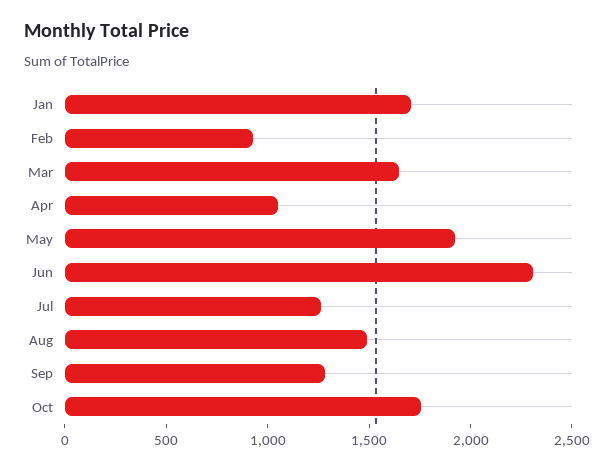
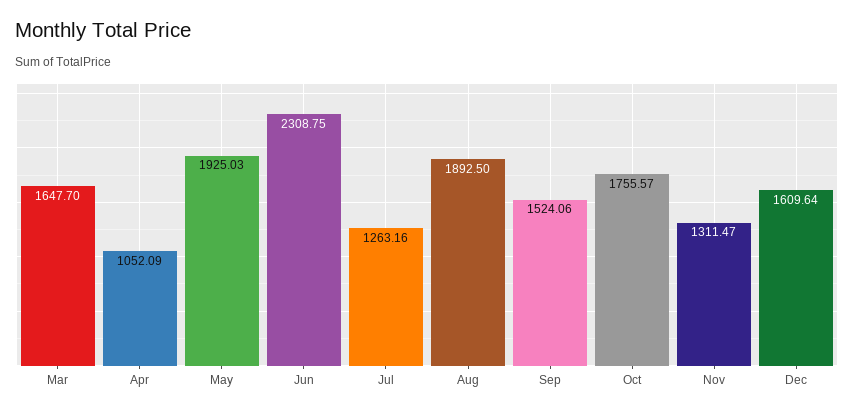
Jan: 1700 -> none
Feb: 900 -> none
Aug: 1500 -> 1892.5
Sep: 1300 -> 1524.06
Nov: none -> 1311.47
Dec: none -> 1609.64

